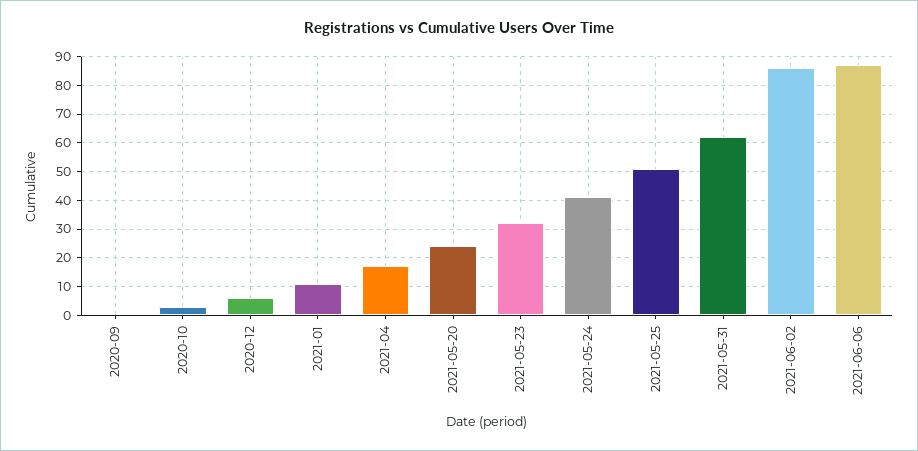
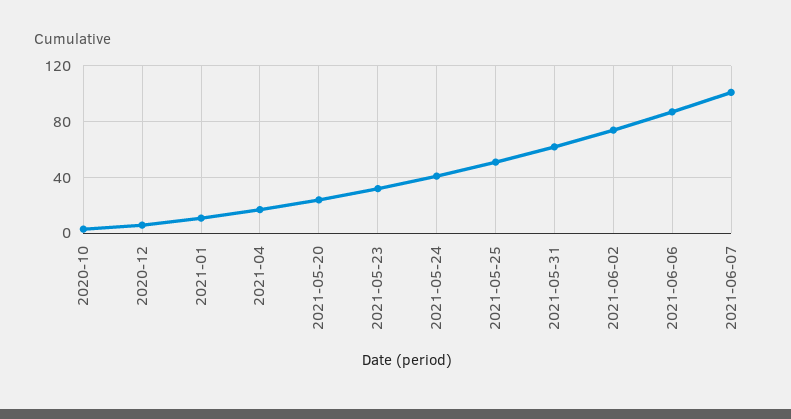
2020-09: 0 -> none
2021-06-02: 85 -> 75
2021-06-07: none -> 100

